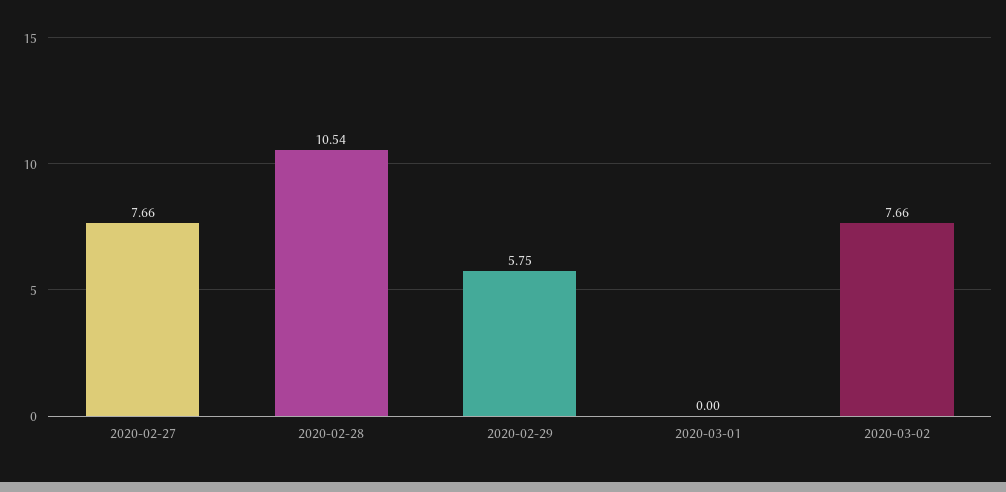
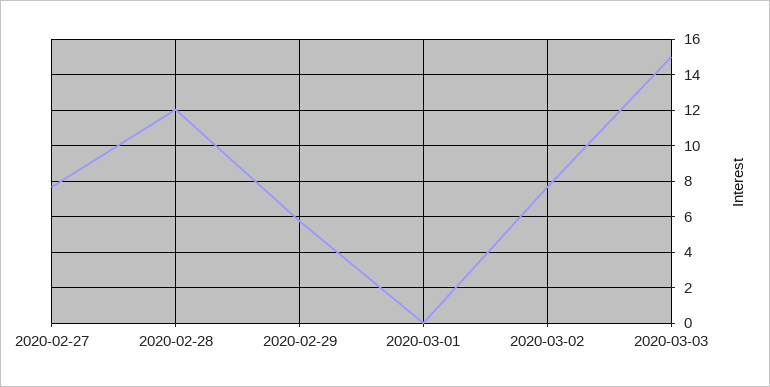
2020-02-28: 10.54 -> 12
2020-03-03: none -> 15

